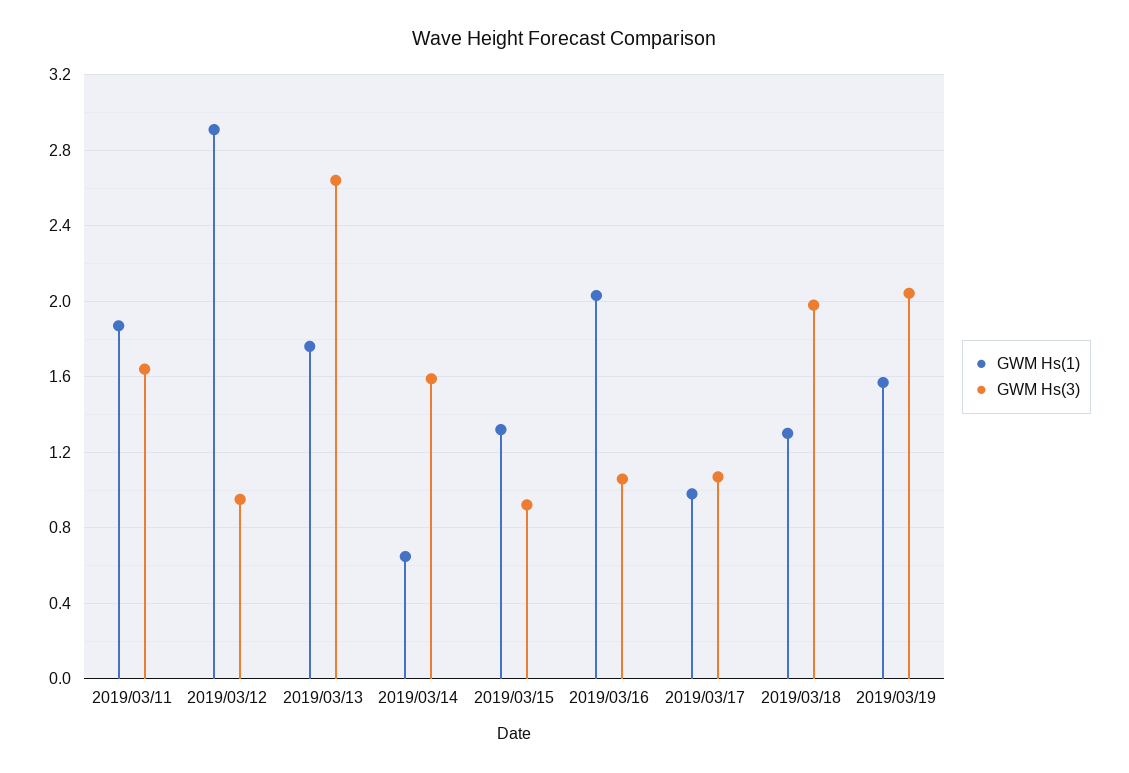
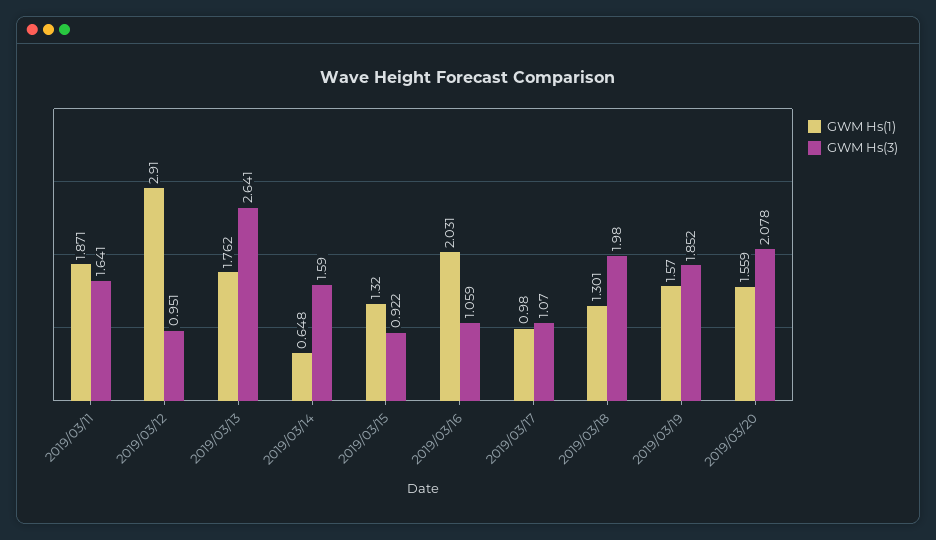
GWM Hs(3), 2019/03/19: 2.05 -> 1.852
GWM Hs(1), 2019/03/20: none -> 1.559
GWM Hs(3), 2019/03/20: none -> 2.078

